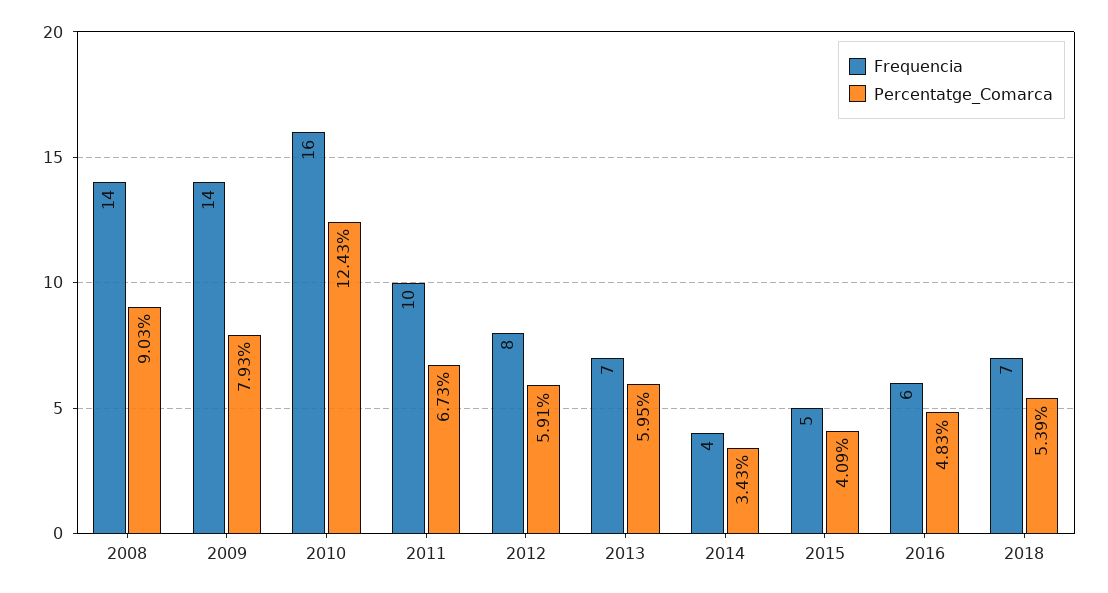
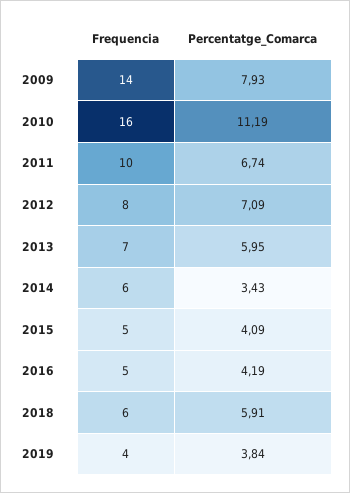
Frequencia, 2008: 14 -> none
Percentatge_Comarca, 2008: 9.03 -> none
Percentatge_Comarca, 2010: 12.43 -> 11.19
Percentatge_Comarca, 2011: 6.73 -> 6.74
Percentatge_Comarca, 2012: 5.91 -> 7.09
Frequencia, 2014: 4 -> 6
Frequencia, 2016: 6 -> 5
Percentatge_Comarca, 2016: 4.83 -> 4.19
Frequencia, 2018: 7 -> 6
Percentatge_Comarca, 2018: 5.39 -> 5.91
Frequencia, 2019: none -> 4
Percentatge_Comarca, 2019: none -> 3.84

